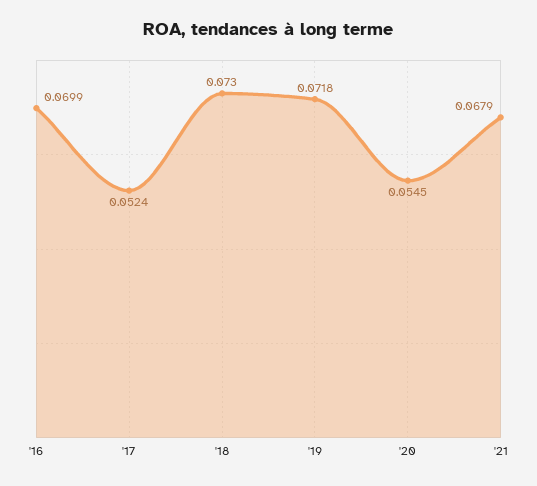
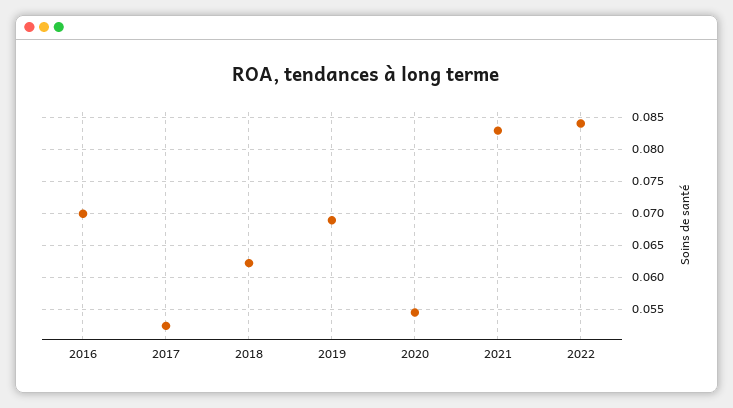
'18: 0.073 -> 0.062
'19: 0.0718 -> 0.069
'21: 0.0679 -> 0.083
2022: none -> 0.084

